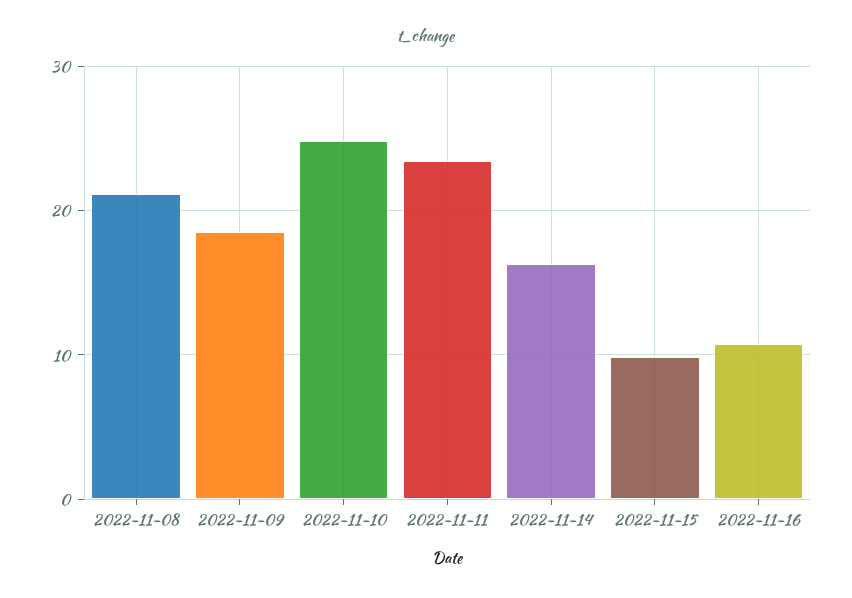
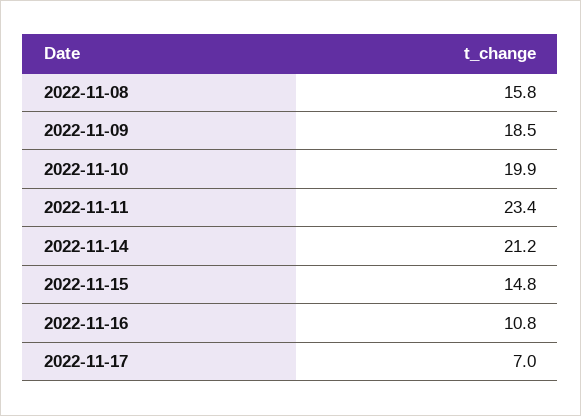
2022-11-08: 21 -> 15.8
2022-11-10: 25 -> 19.9
2022-11-14: 16 -> 21.2
2022-11-15: 10 -> 14.8
2022-11-17: none -> 7

